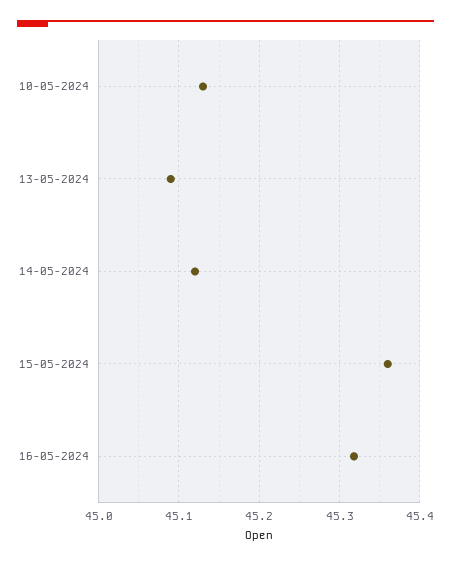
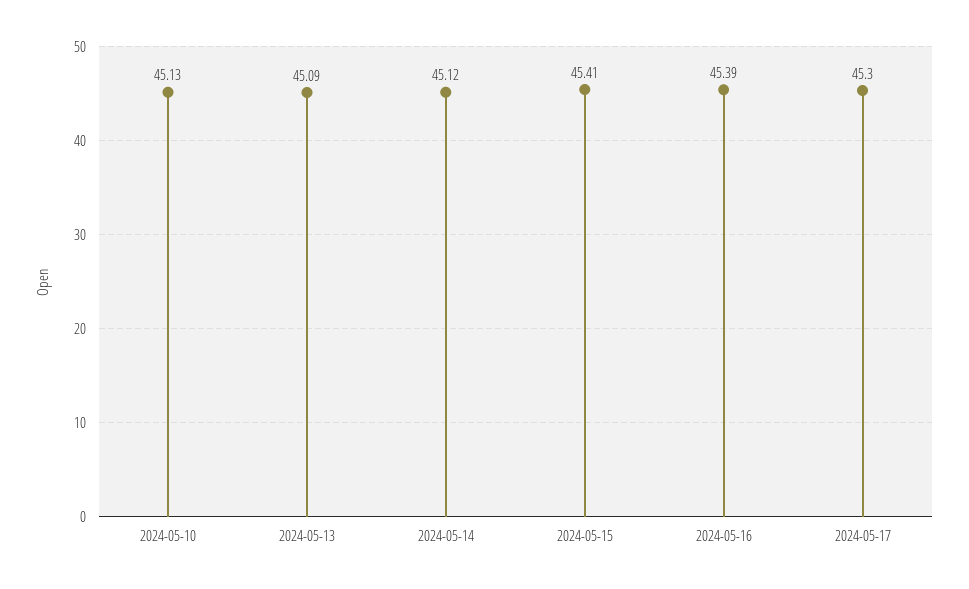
15-05-2024: 45.36 -> 45.41
16-05-2024: 45.32 -> 45.39
2024-05-17: none -> 45.3

